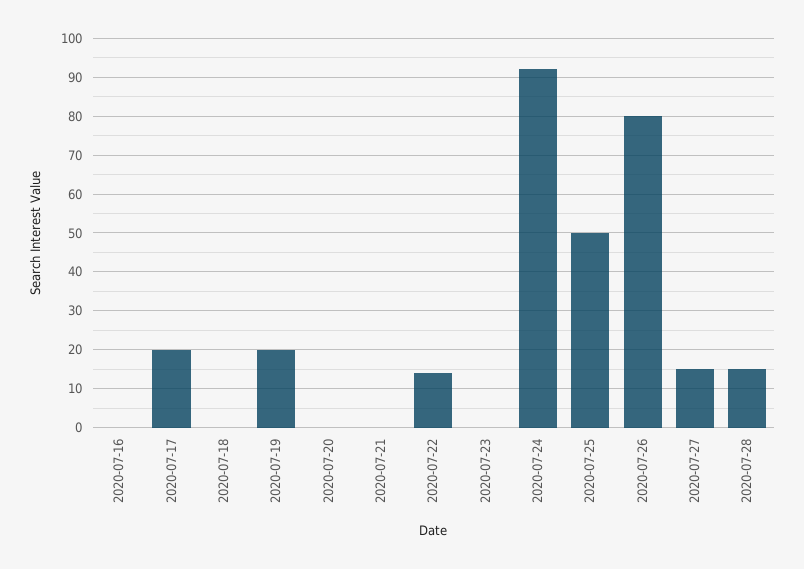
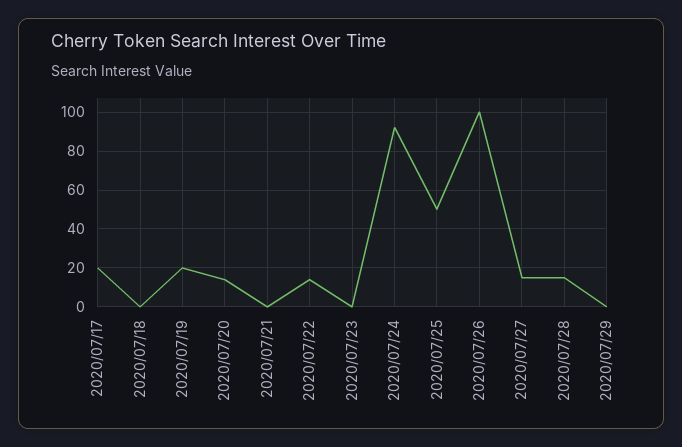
2020-07-16: 0 -> none
2020-07-20: 0 -> 15
2020-07-26: 80 -> 100
2020/07/29: none -> 0

